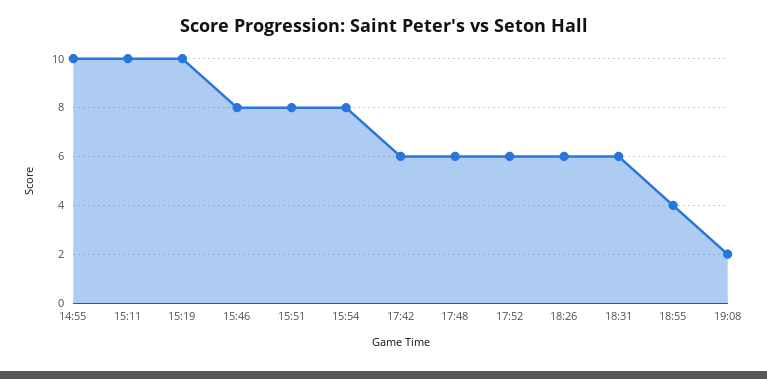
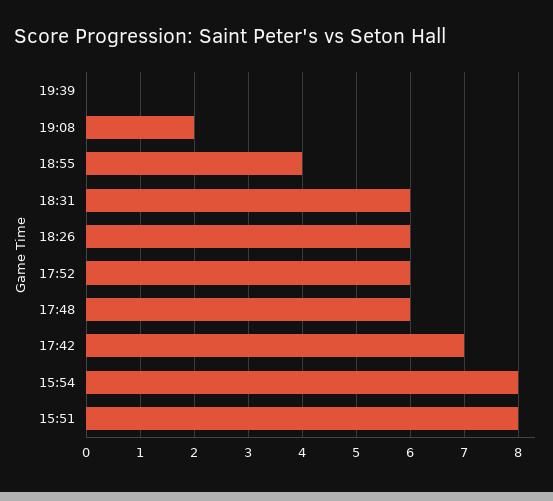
14:55: 10 -> none
15:11: 10 -> none
15:19: 10 -> none
15:46: 8 -> none
17:42: 6 -> 7
19:39: none -> 0

